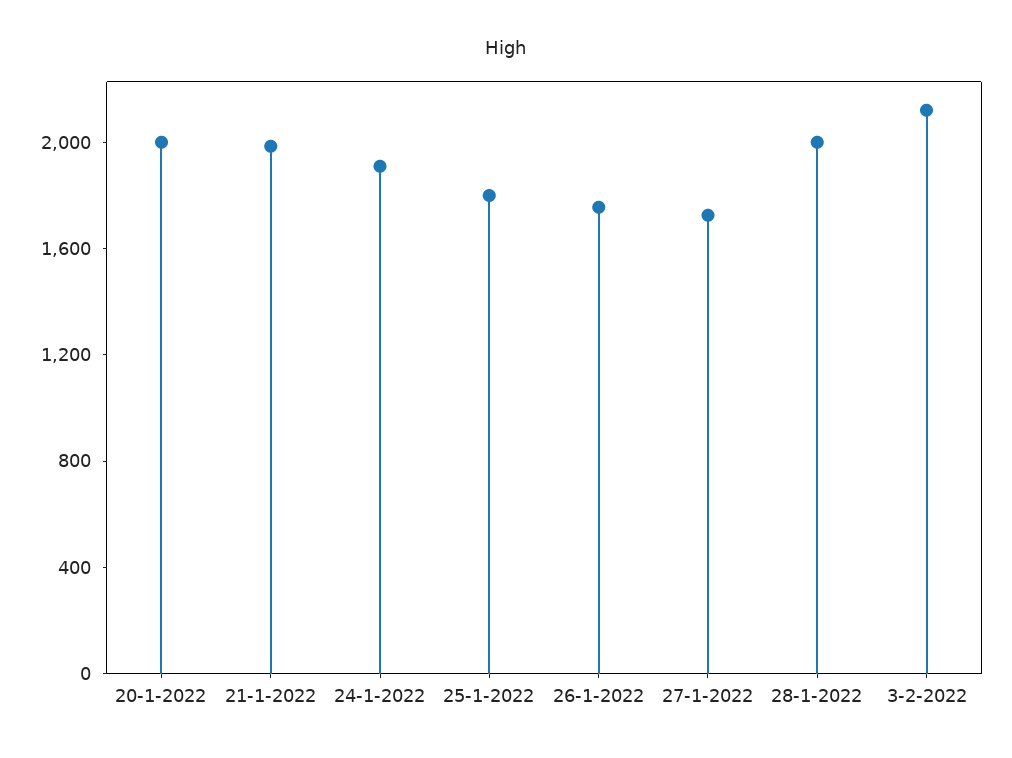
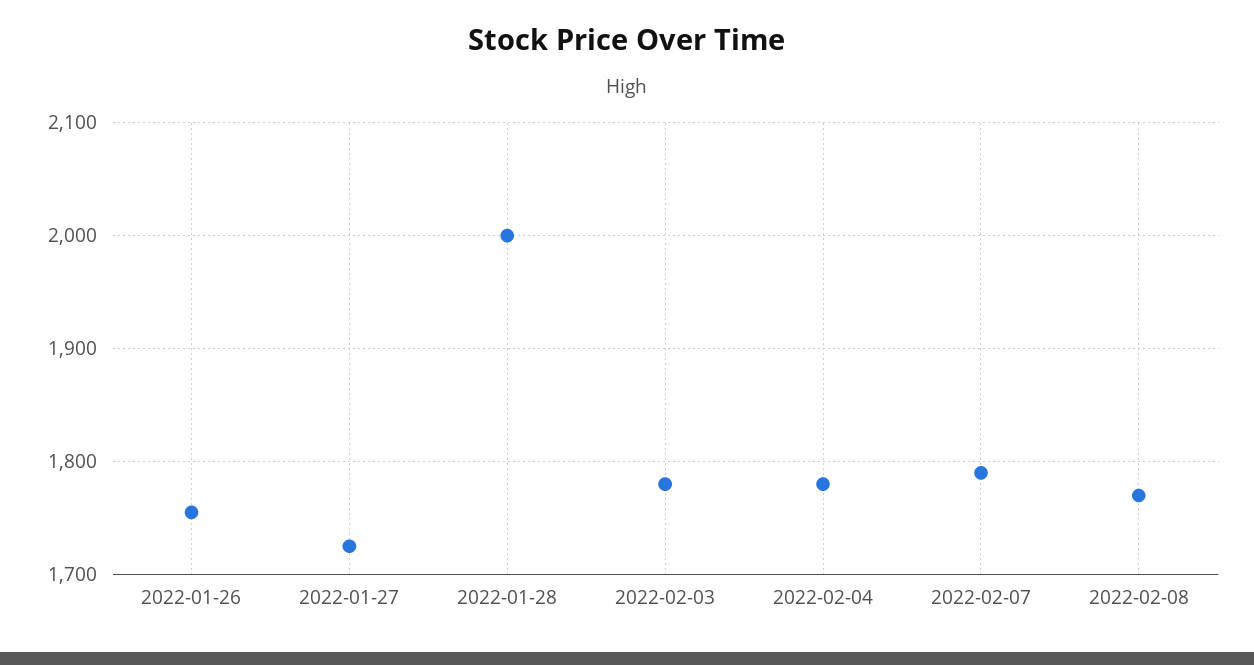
20-1-2022: 2000 -> none
21-1-2022: 2000 -> none
24-1-2022: 1900 -> none
25-1-2022: 1800 -> none
3-2-2022: 2100 -> 1780
2022-02-04: none -> 1780
2022-02-07: none -> 1790
2022-02-08: none -> 1770

